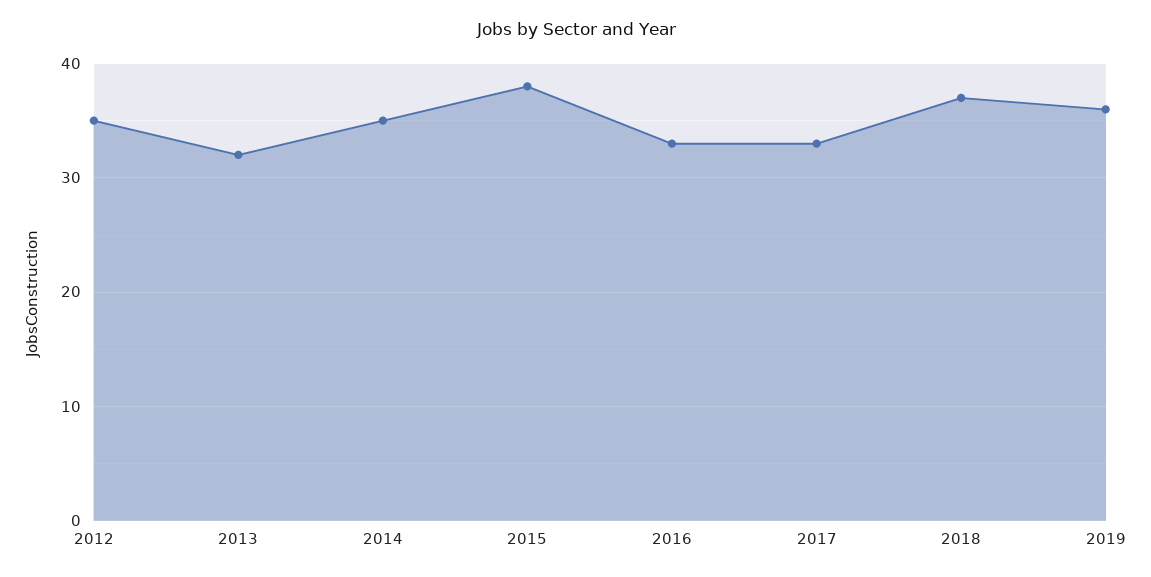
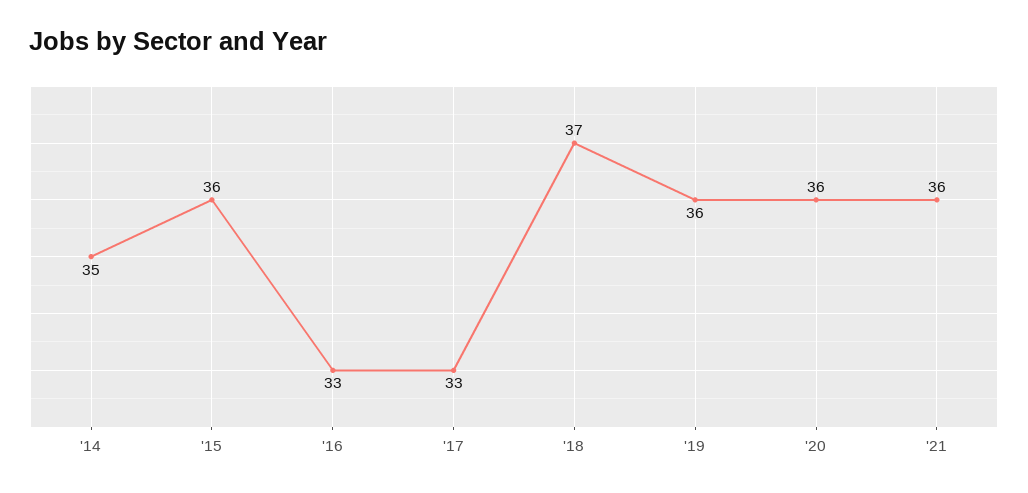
2012: 35 -> none
2013: 32 -> none
2015: 38 -> 36
'20: none -> 36
'21: none -> 36

